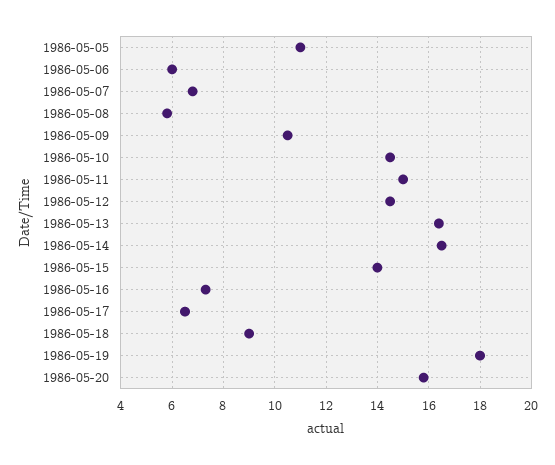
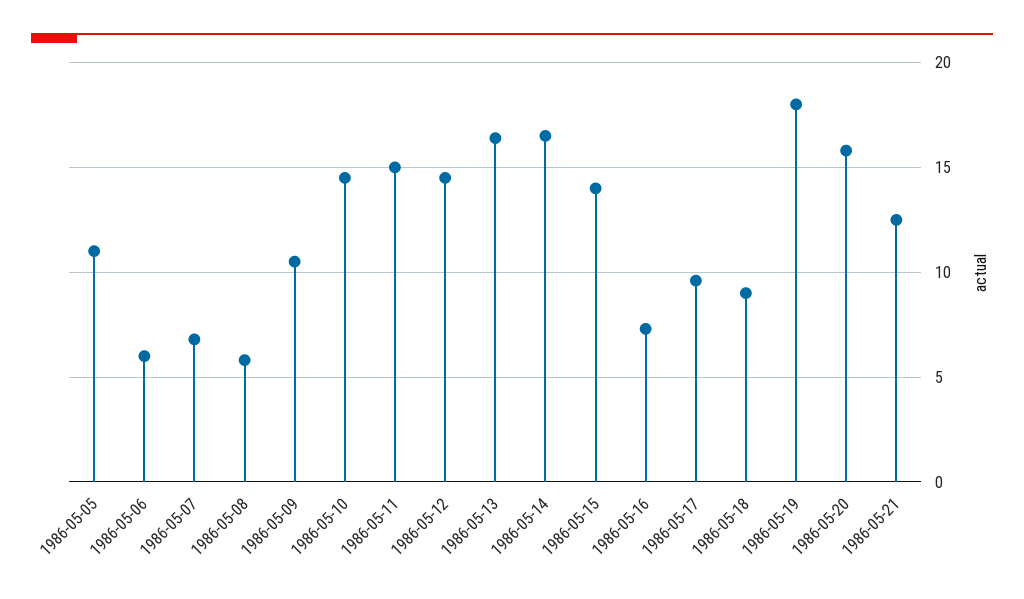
1986-05-17: 6.5 -> 9.5
1986-05-21: none -> 12.5

